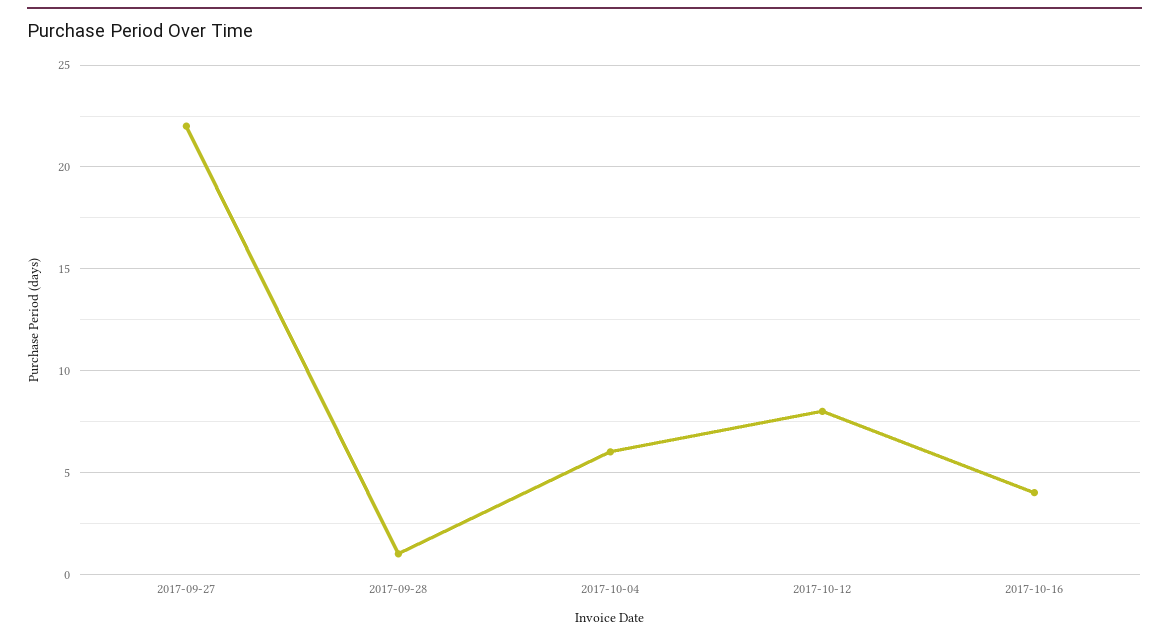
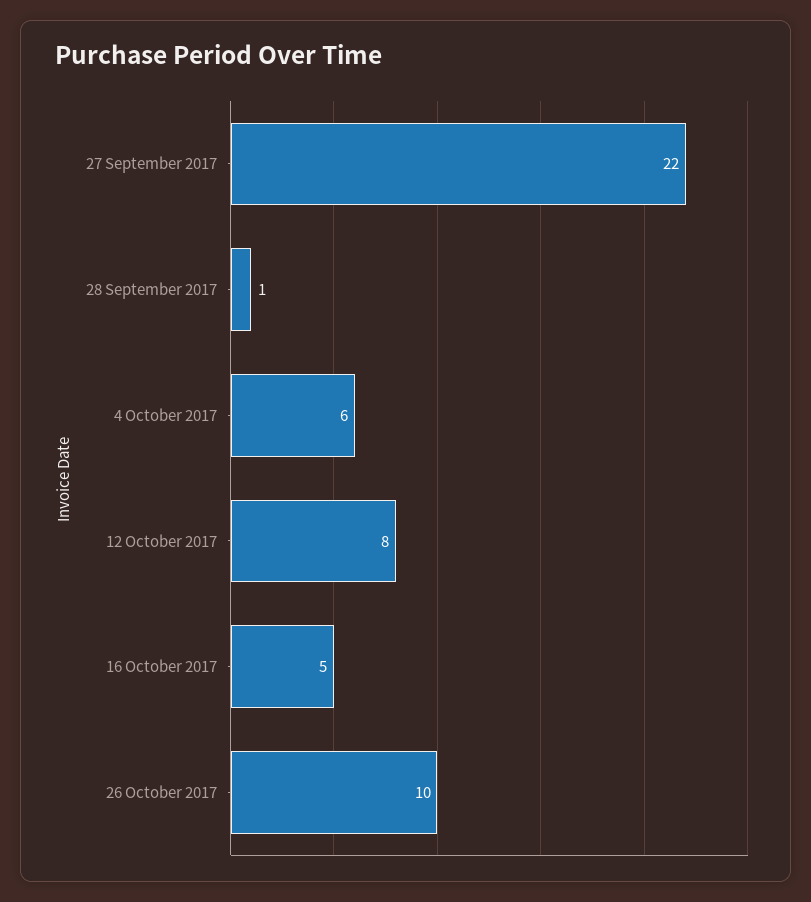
2017-10-16: 4 -> 5
26 October 2017: none -> 10

